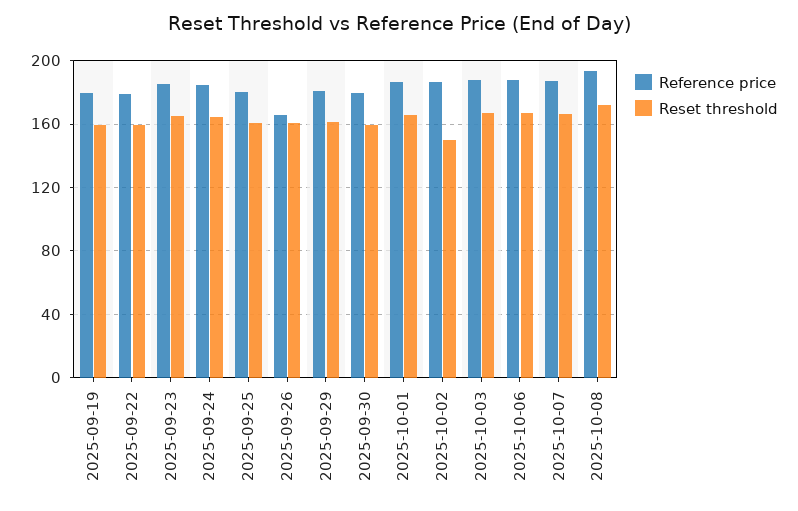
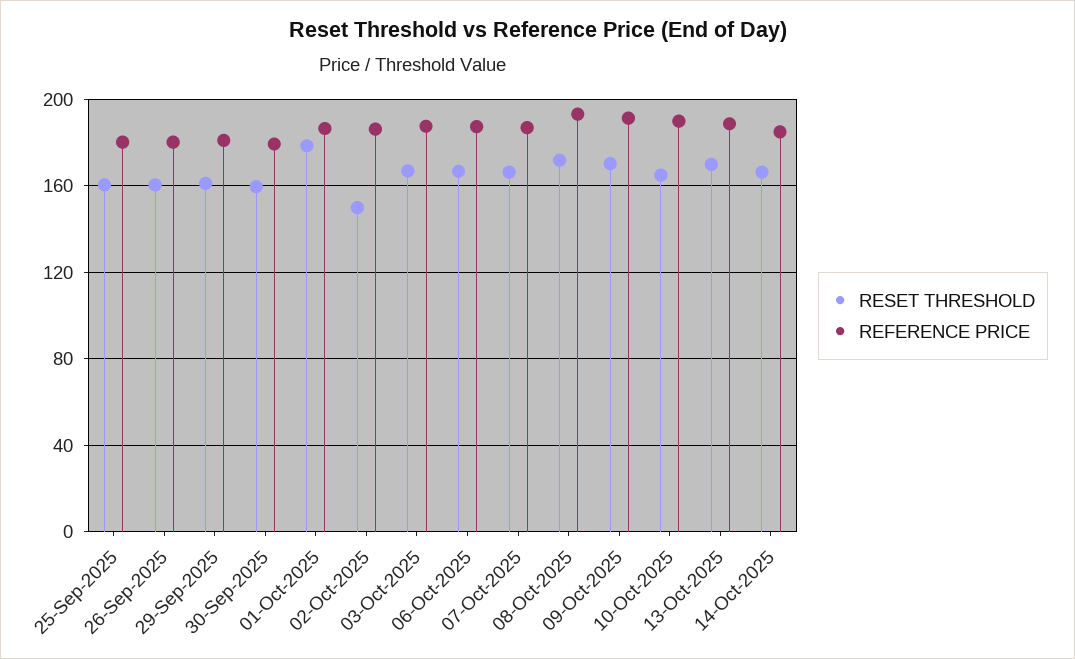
Reference price, 2025-09-19: 180 -> none
Reset threshold, 2025-09-19: 160 -> none
Reference price, 2025-09-22: 180 -> none
Reset threshold, 2025-09-22: 160 -> none
Reference price, 2025-09-23: 185 -> none
Reset threshold, 2025-09-23: 165 -> none
Reference price, 2025-09-24: 185 -> none
Reset threshold, 2025-09-24: 165 -> none
Reference price, 2025-09-26: 165 -> 180
Reset threshold, 2025-10-01: 165 -> 180
Reset threshold, 09-Oct-2025: none -> 170
Reference price, 09-Oct-2025: none -> 190
Reset threshold, 10-Oct-2025: none -> 165
Reference price, 10-Oct-2025: none -> 190
Reset threshold, 13-Oct-2025: none -> 170
Reference price, 13-Oct-2025: none -> 190
Reset threshold, 14-Oct-2025: none -> 165
Reference price, 14-Oct-2025: none -> 185

